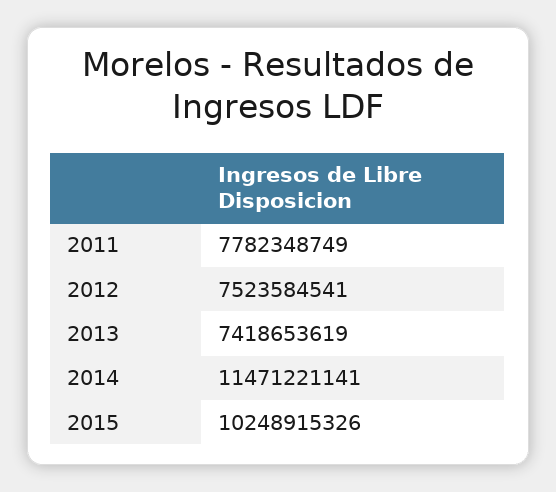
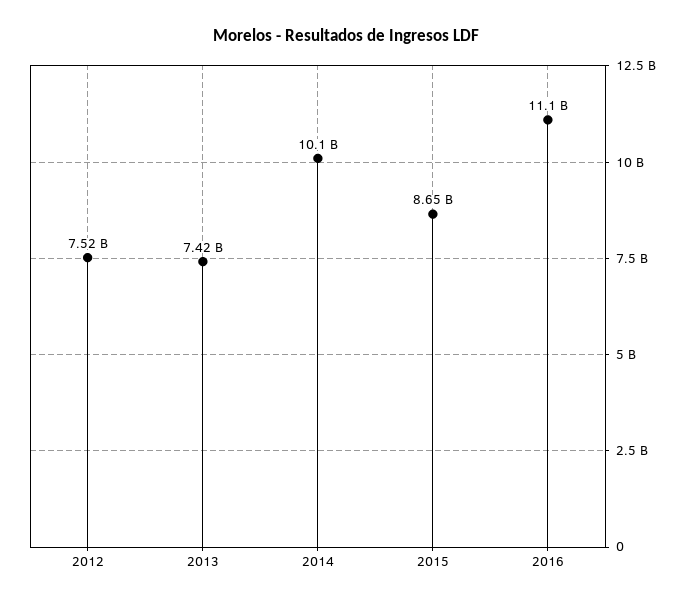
2011: 7782348749 -> none
2014: 11471221141 -> 10100000000
2015: 10248915326 -> 8650000000
2016: none -> 11100000000

